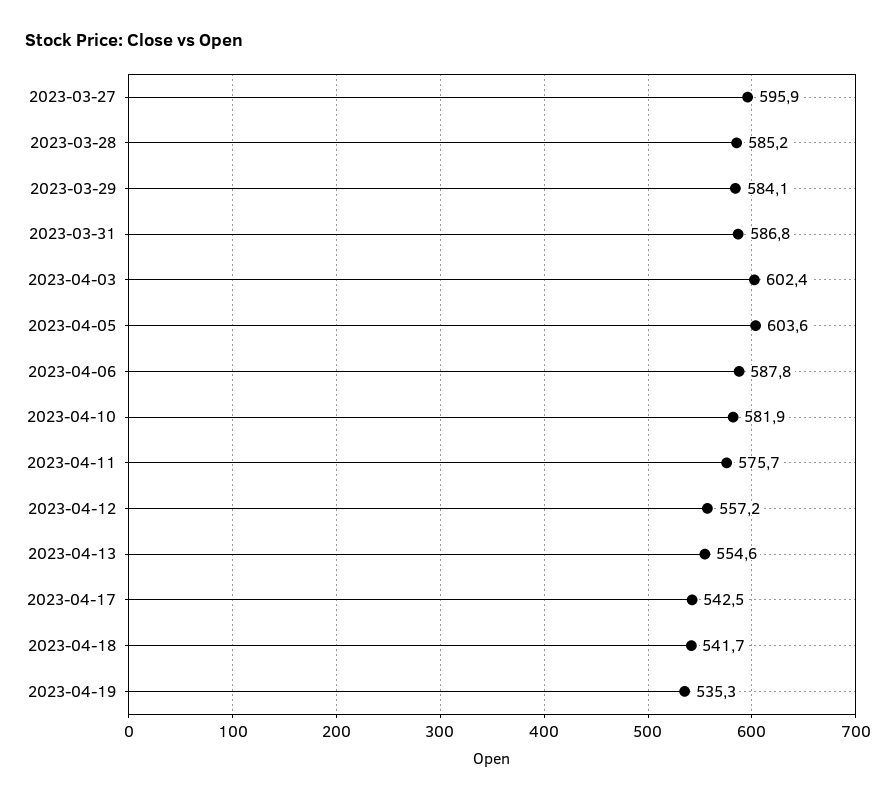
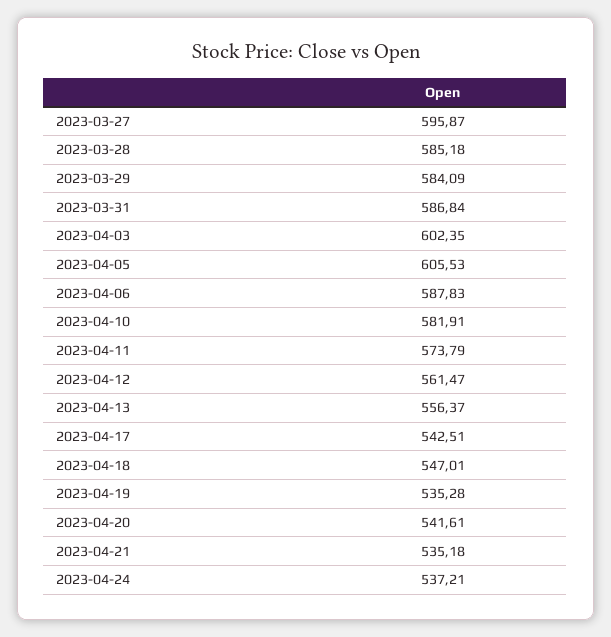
2023-04-05: 603.6 -> 605.53
2023-04-11: 575.7 -> 573.79
2023-04-12: 557.2 -> 561.47
2023-04-13: 554.6 -> 556.37
2023-04-18: 541.7 -> 547.01
2023-04-20: none -> 541.61
2023-04-21: none -> 535.18
2023-04-24: none -> 537.21

